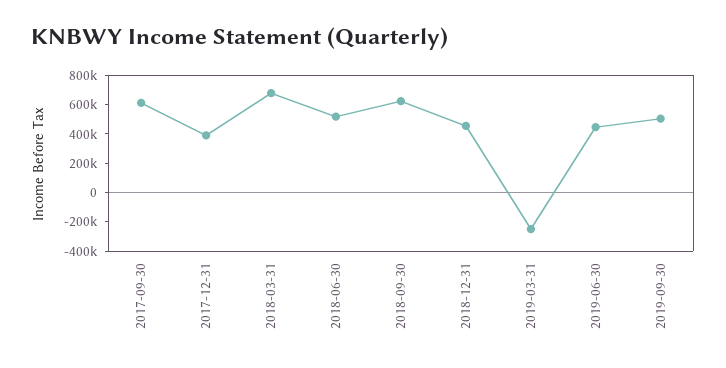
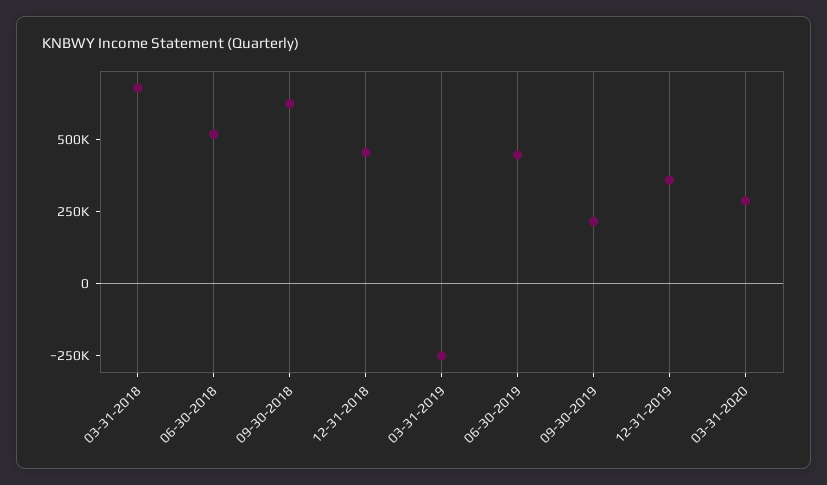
2017-09-30: 600000 -> none
2017-12-31: 400000 -> none
2019-09-30: 500000 -> 200000
12-31-2019: none -> 350000
03-31-2020: none -> 300000

